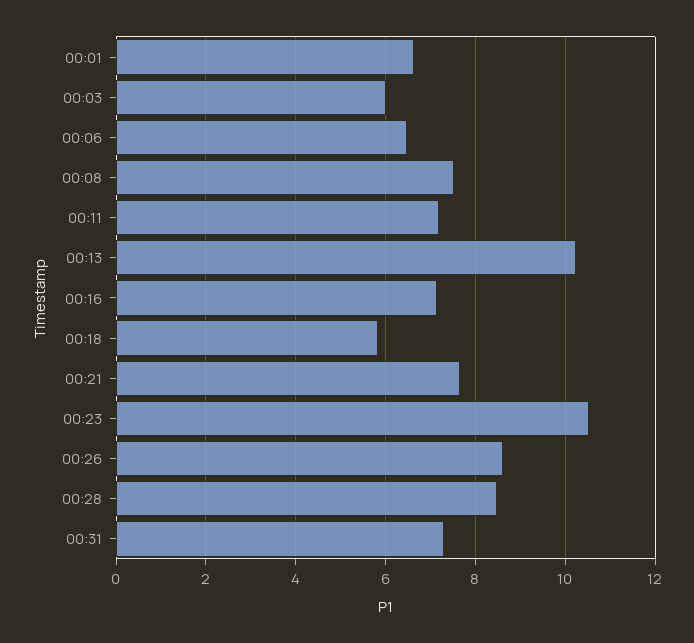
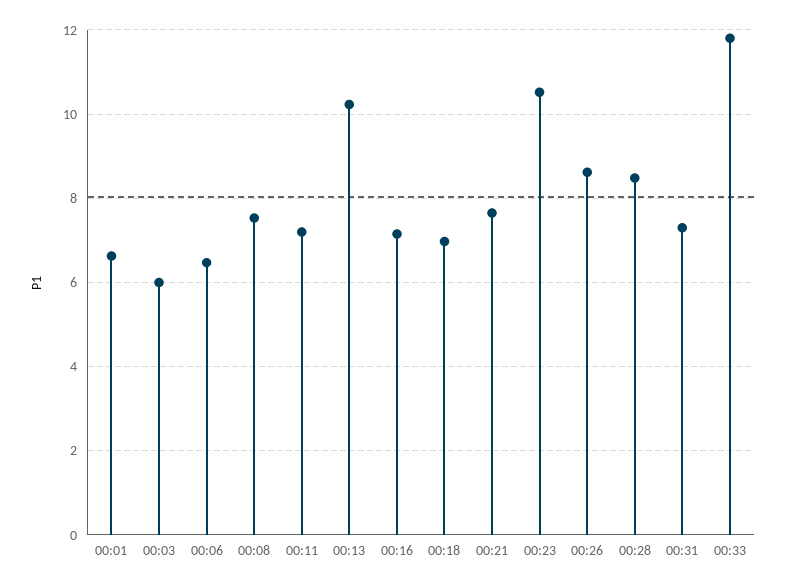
00:18: 5.8 -> 7
00:33: none -> 11.8

